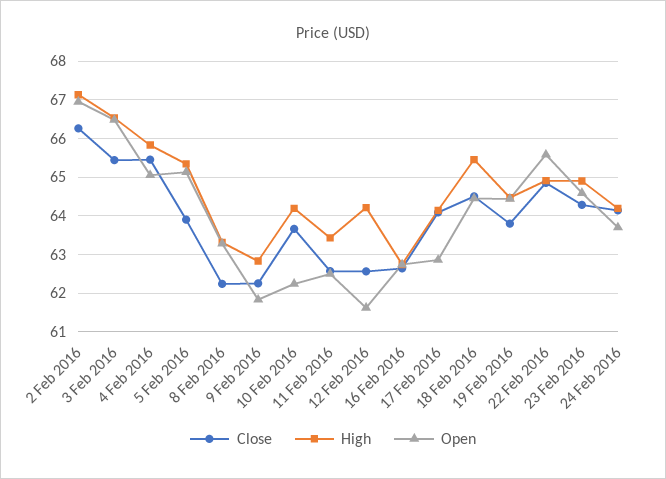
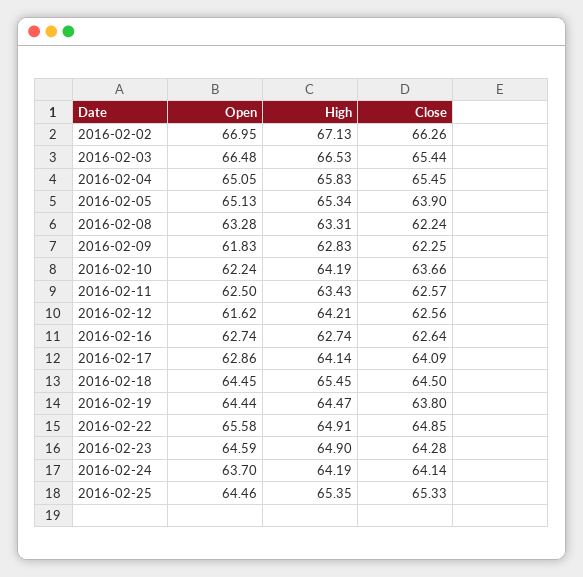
Open, 2016-02-25: none -> 64.46
High, 2016-02-25: none -> 65.35
Close, 2016-02-25: none -> 65.33

